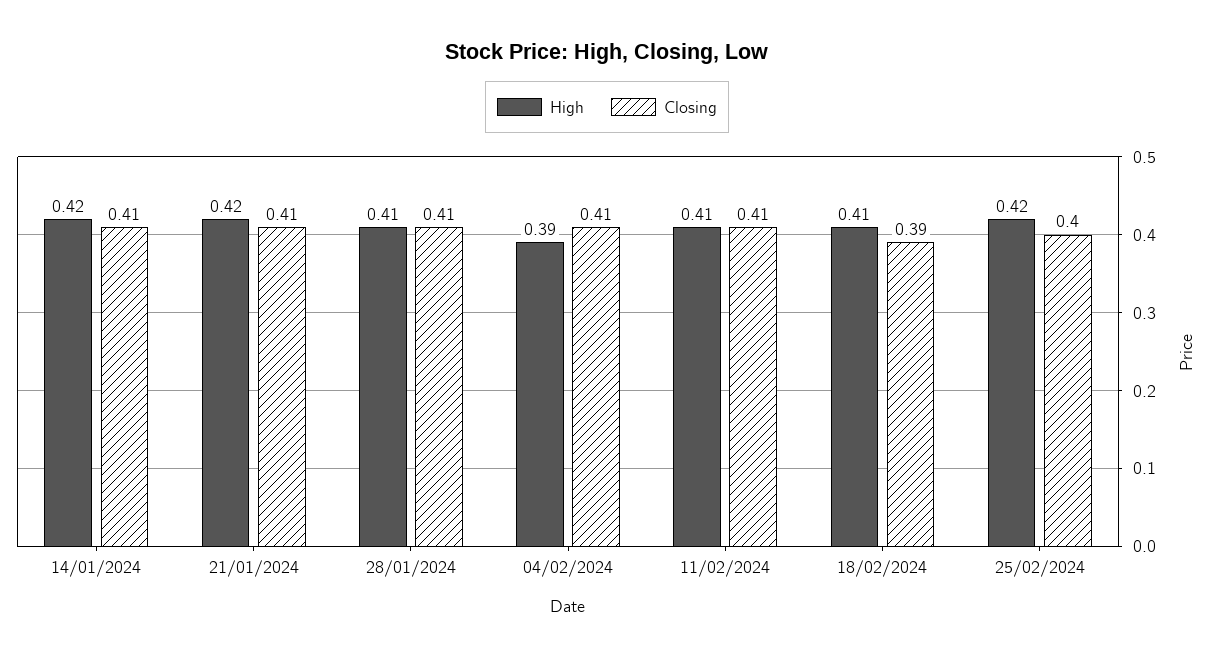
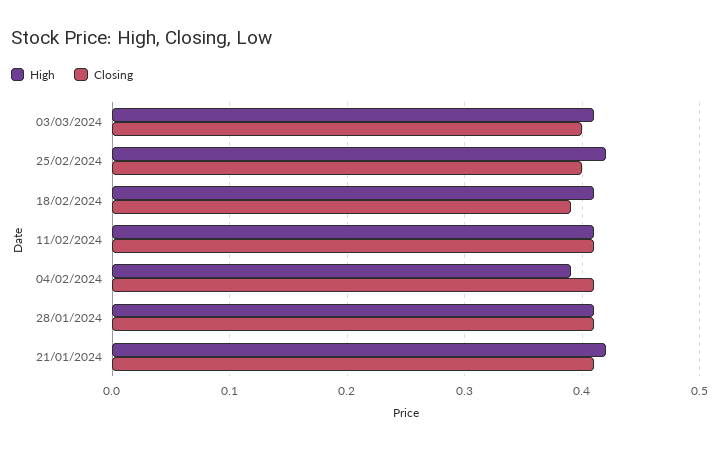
High, 14/01/2024: 0.42 -> none
Closing, 14/01/2024: 0.41 -> none
High, 03/03/2024: none -> 0.41
Closing, 03/03/2024: none -> 0.4

